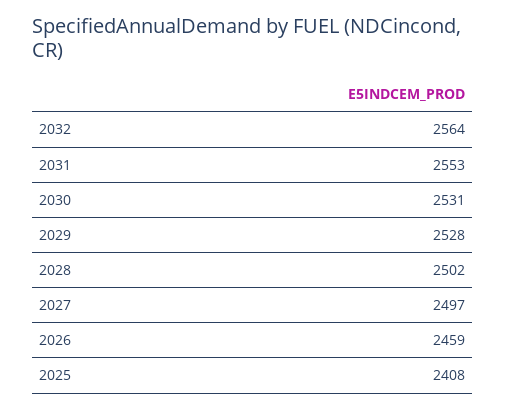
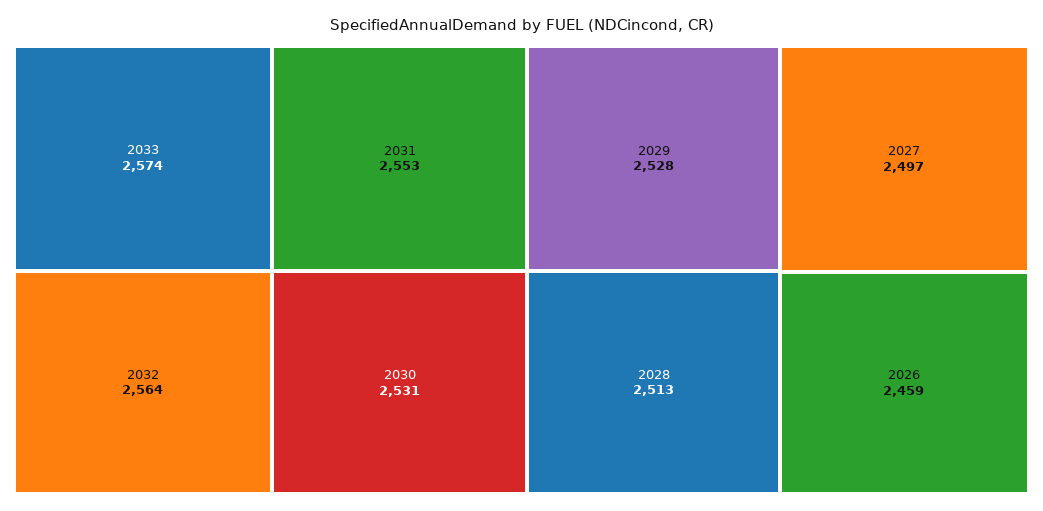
2028: 2502 -> 2513
2025: 2408 -> none
2033: none -> 2574

